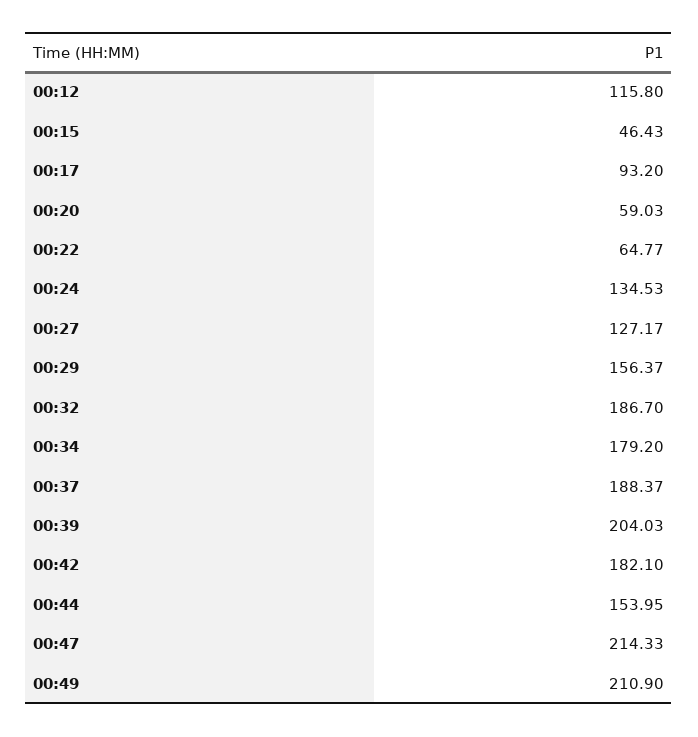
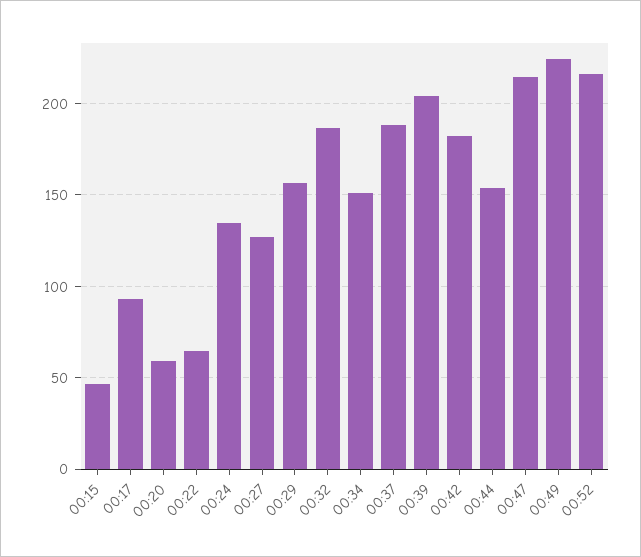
00:12: 115.8 -> none
00:34: 179.2 -> 150
00:49: 210.9 -> 225
00:52: none -> 215

